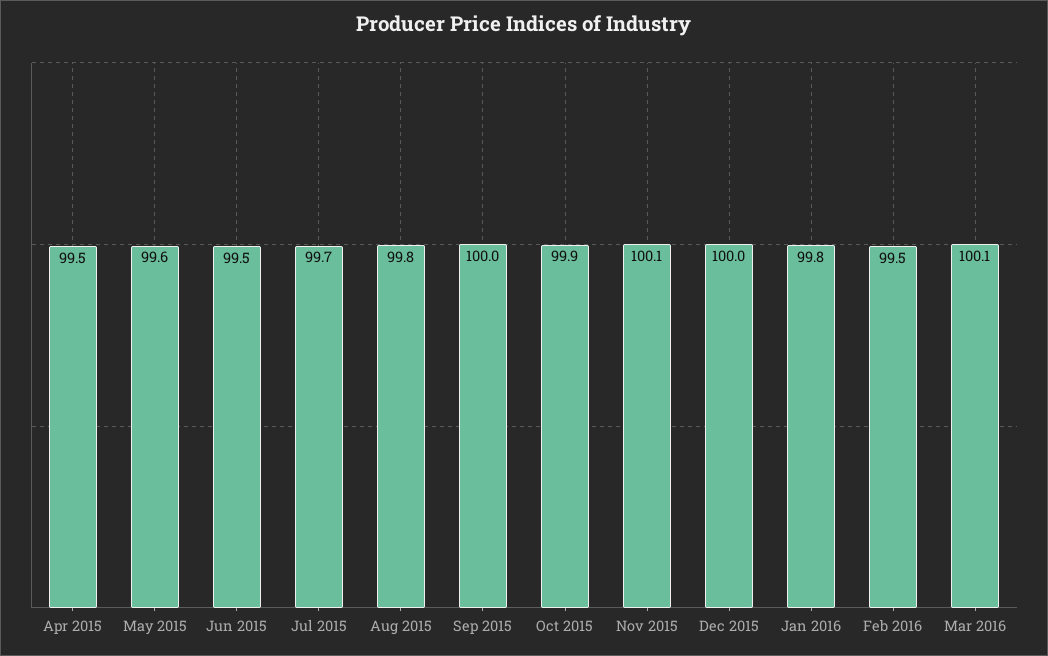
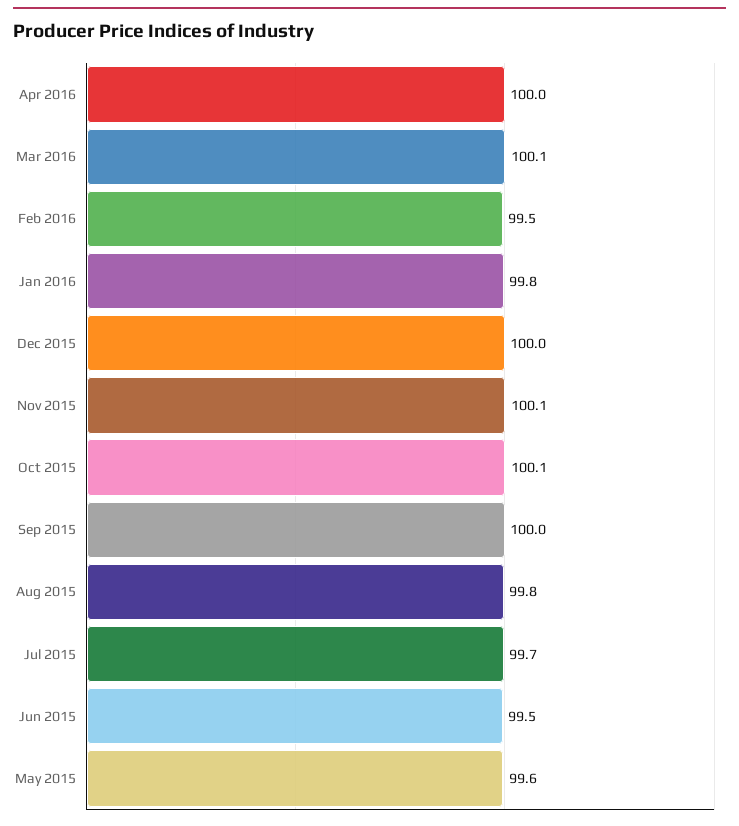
Apr 2015: 99.5 -> none
Oct 2015: 99.9 -> 100.1
Apr 2016: none -> 100

